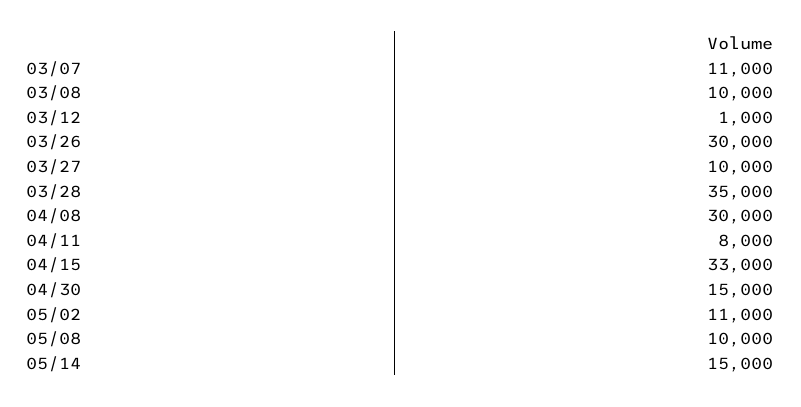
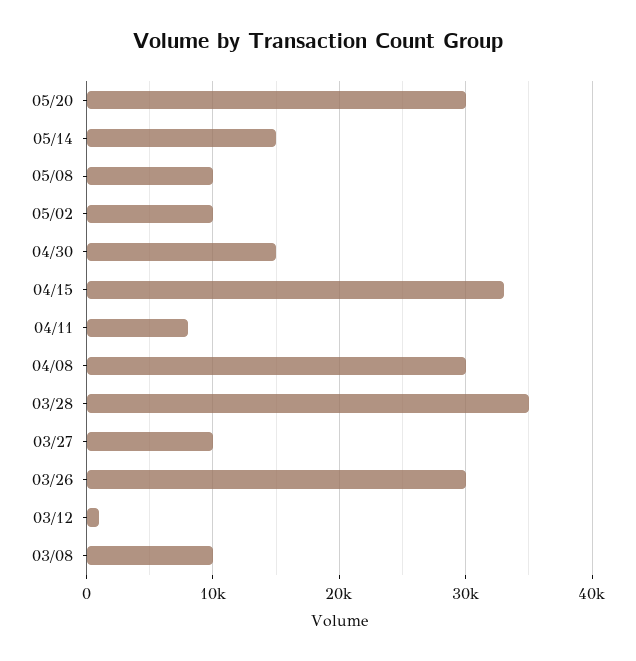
03/07: 11000 -> none
05/02: 11000 -> 10000
05/20: none -> 30000

